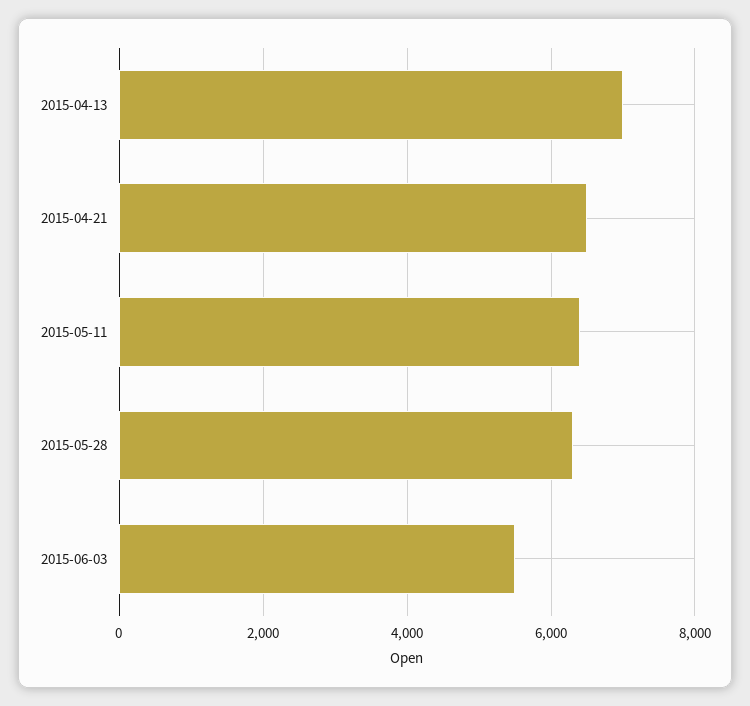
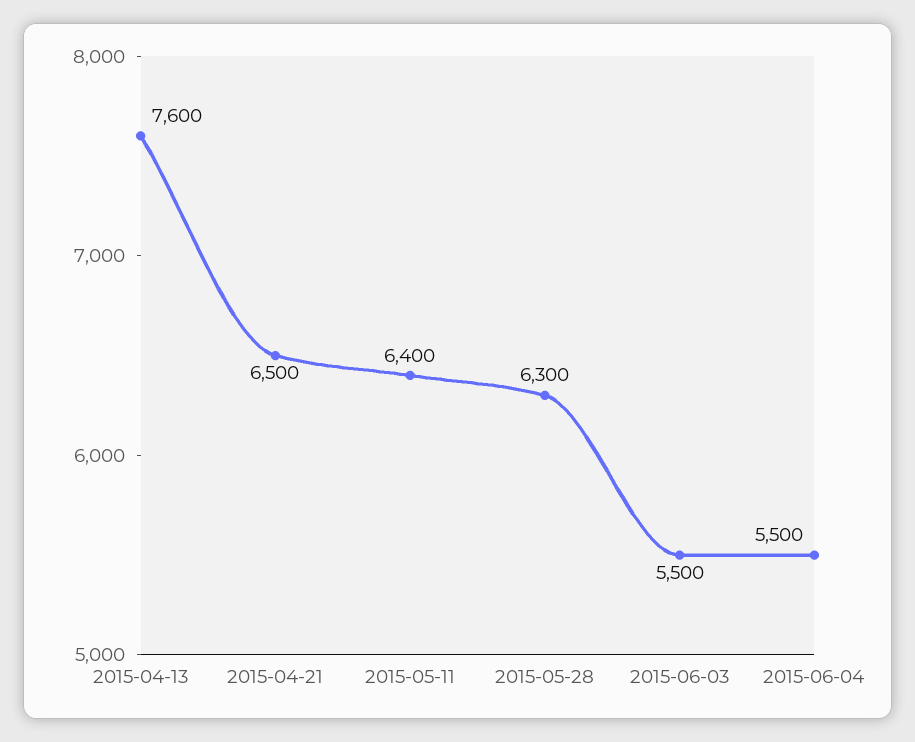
2015-04-13: 7000 -> 7600
2015-06-04: none -> 5500

